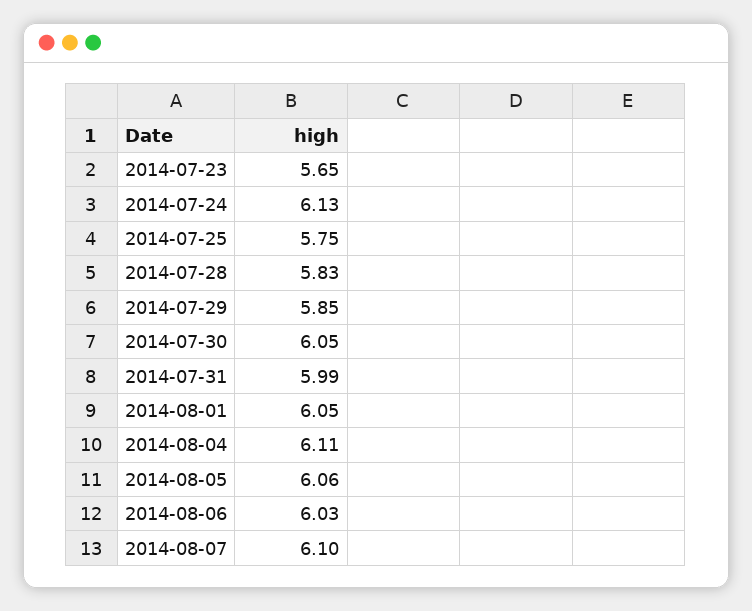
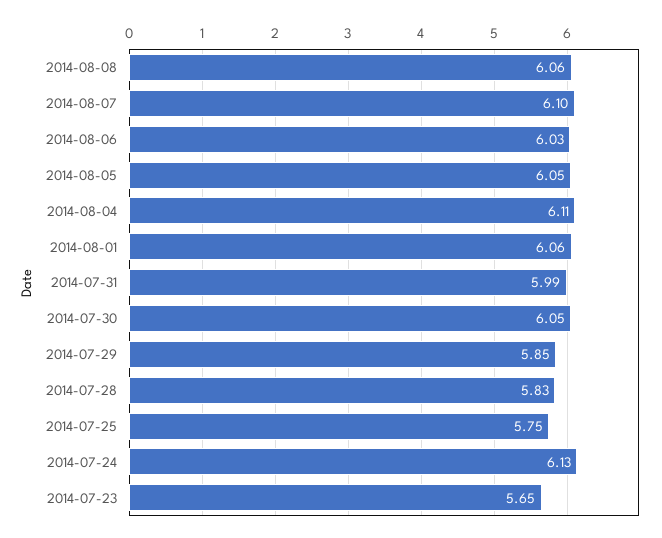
2014-08-01: 6.05 -> 6.06
2014-08-05: 6.06 -> 6.05
2014-08-08: none -> 6.06

